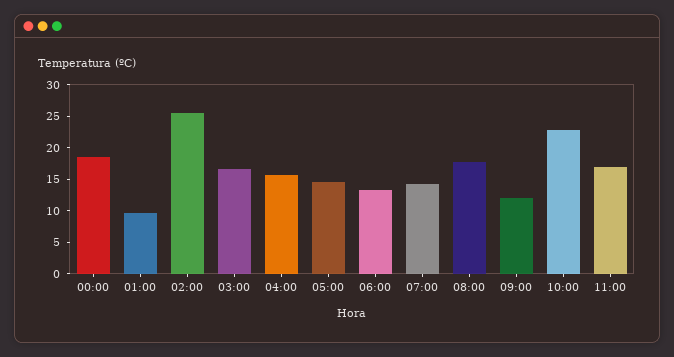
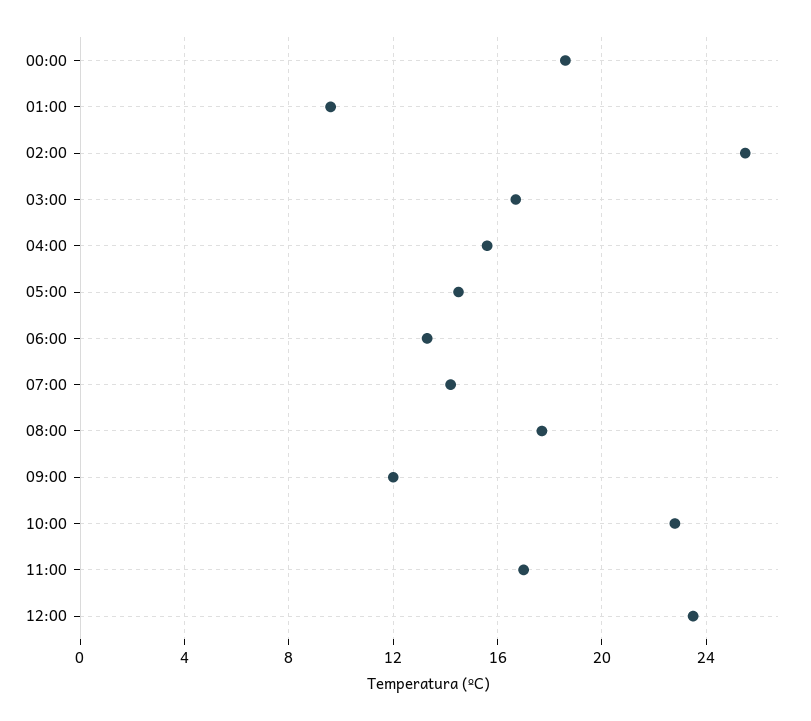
12:00: none -> 23.5

